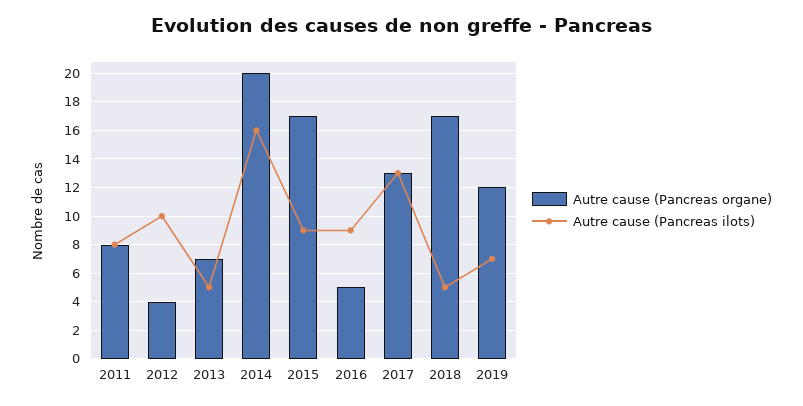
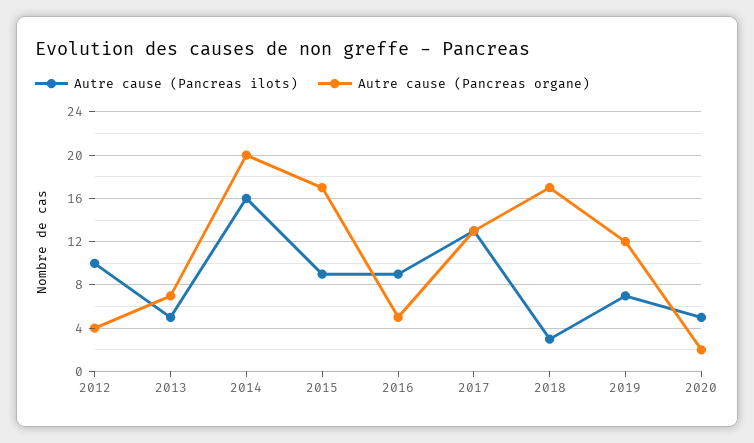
Autre cause (Pancreas organe), 2011: 8 -> none
Autre cause (Pancreas ilots), 2011: 8 -> none
Autre cause (Pancreas ilots), 2018: 5 -> 3
Autre cause (Pancreas ilots), 2020: none -> 5
Autre cause (Pancreas organe), 2020: none -> 2

